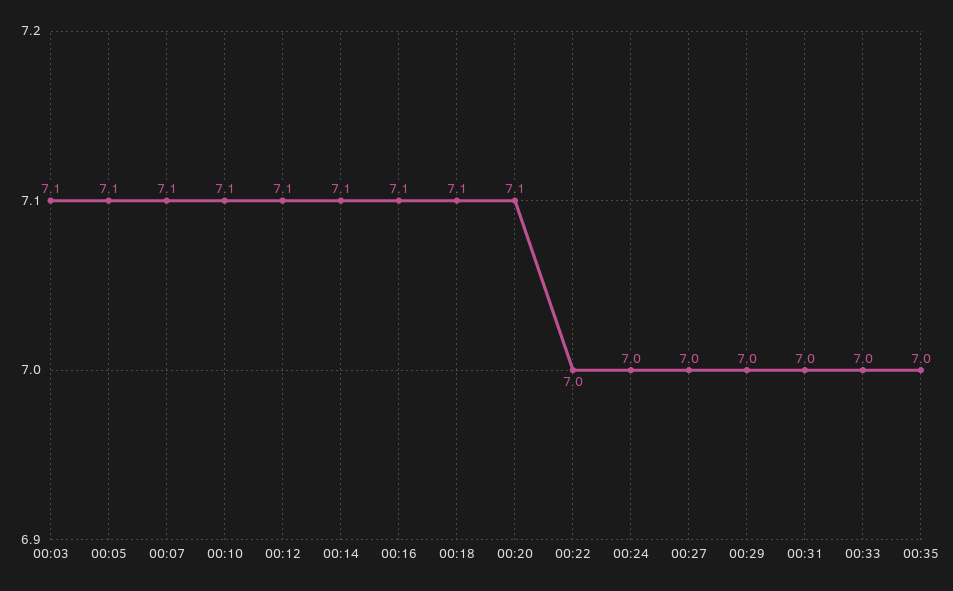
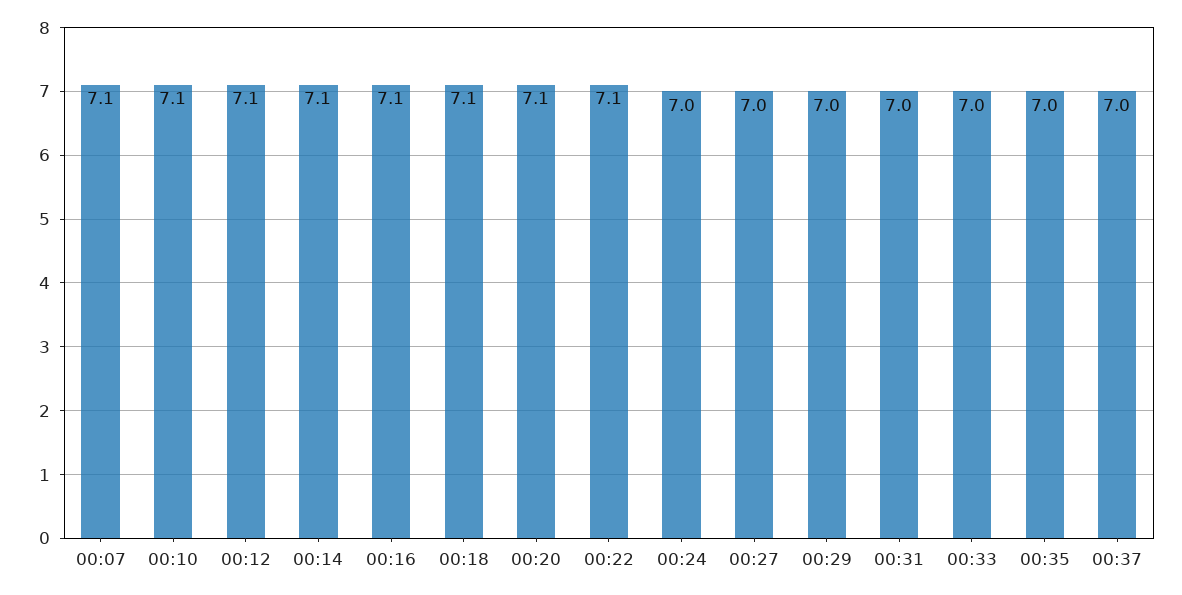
00:03: 7.1 -> none
00:05: 7.1 -> none
00:22: 7 -> 7.1
00:37: none -> 7

